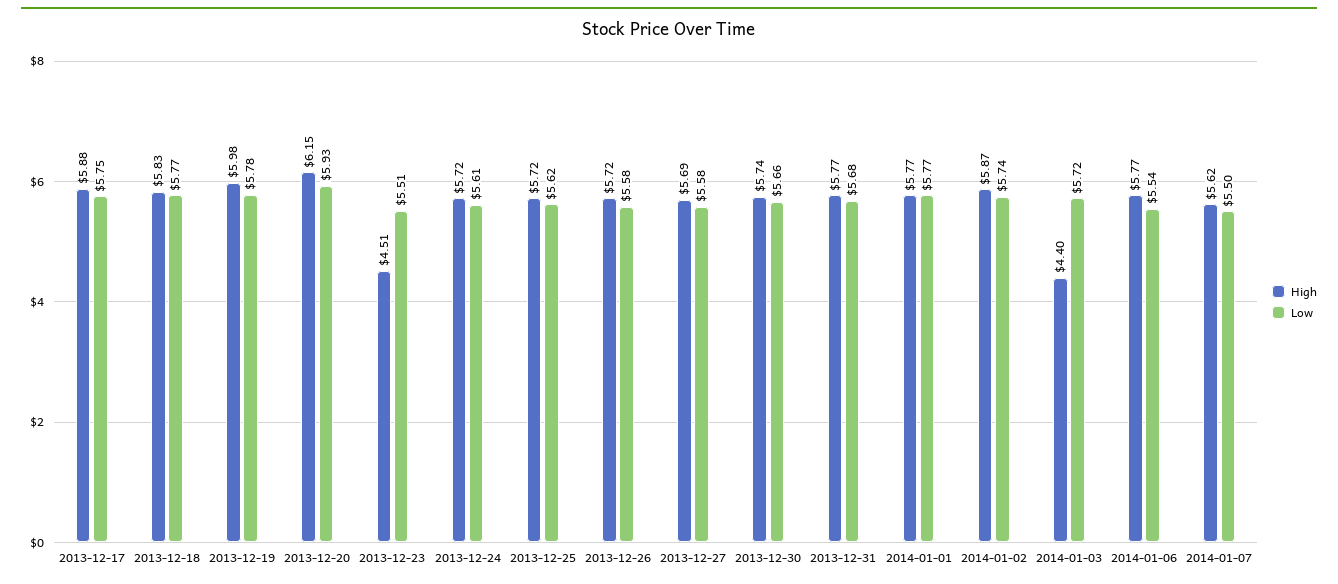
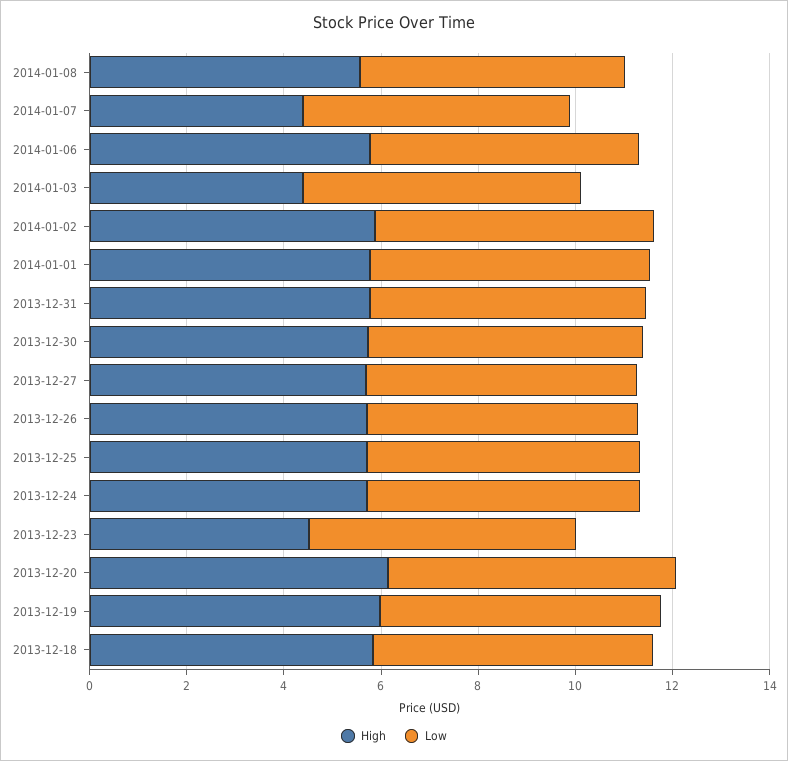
High, 2013-12-17: 5.88 -> none
Low, 2013-12-17: 5.75 -> none
High, 2014-01-07: 5.62 -> 4.5
High, 2014-01-08: none -> 5.5
Low, 2014-01-08: none -> 5.5

